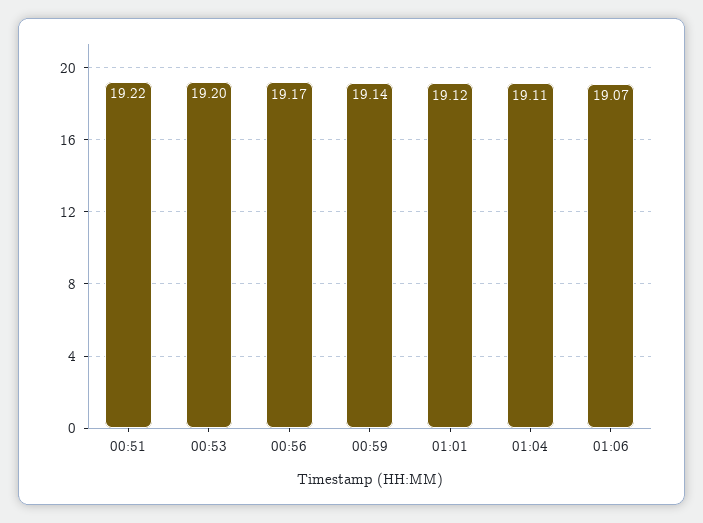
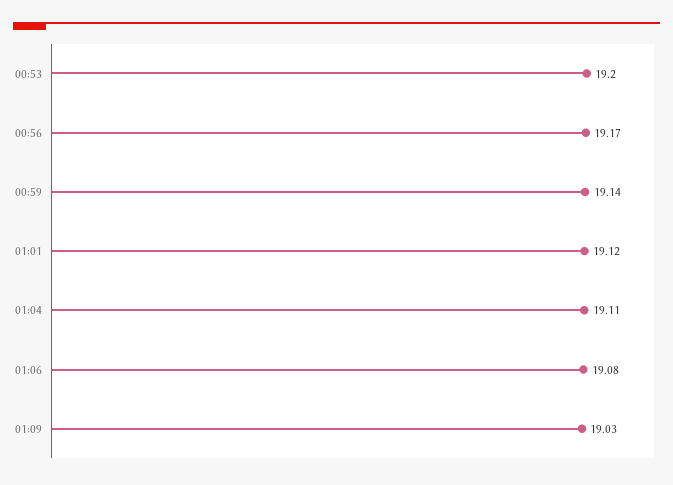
00:51: 19.22 -> none
01:06: 19.07 -> 19.08
01:09: none -> 19.03

